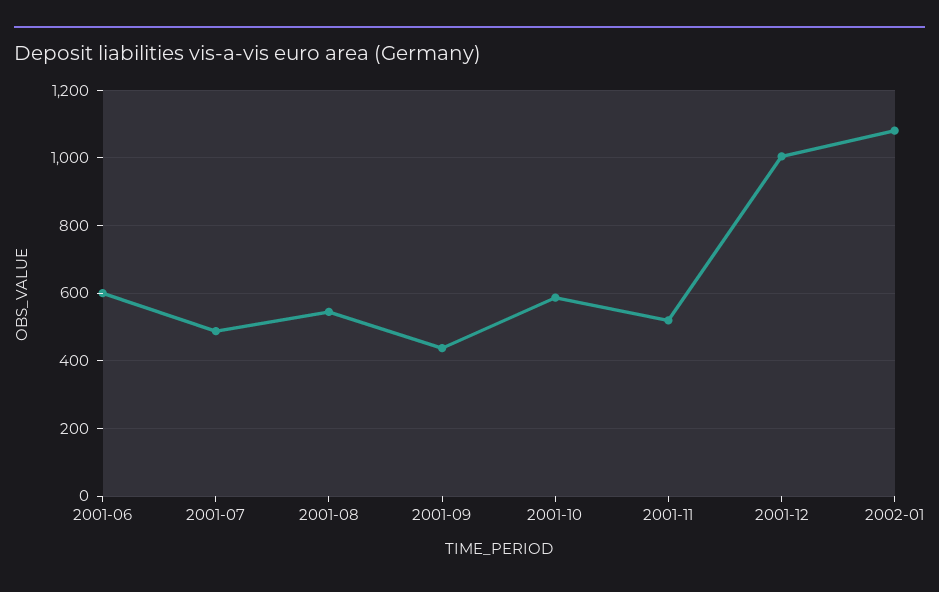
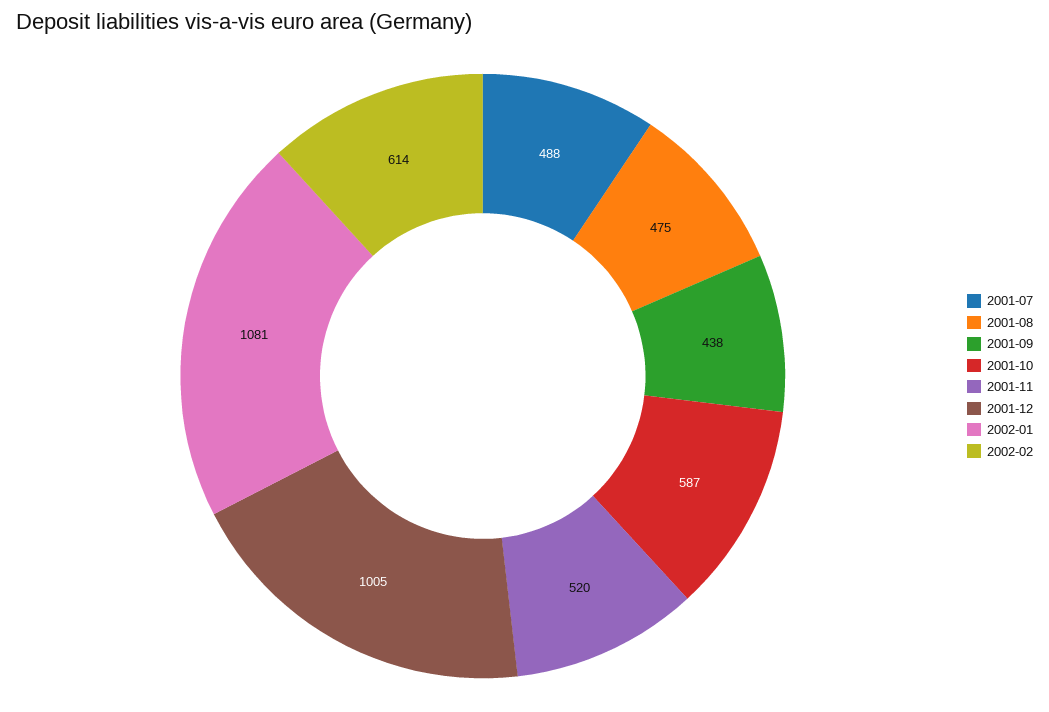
2001-06: 600 -> none
2001-08: 540 -> 475
2002-02: none -> 614

